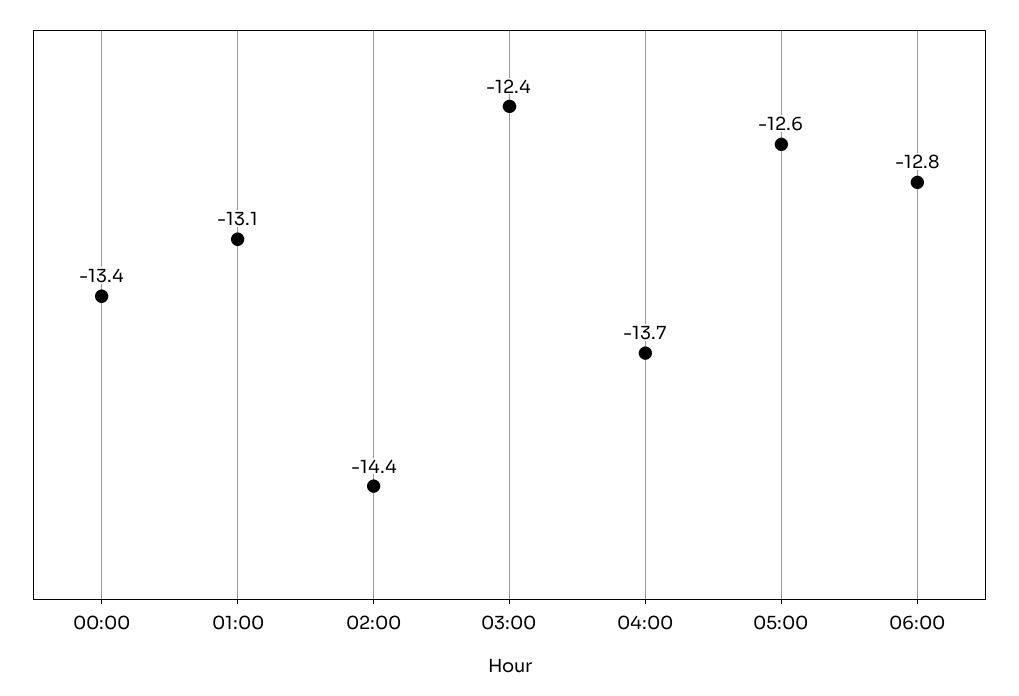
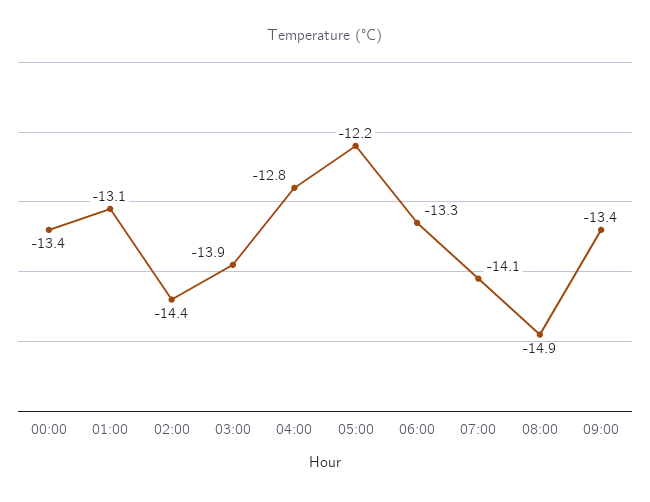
03:00: -12.4 -> -13.9
04:00: -13.7 -> -12.8
05:00: -12.6 -> -12.2
06:00: -12.8 -> -13.3
07:00: none -> -14.1
08:00: none -> -14.9
09:00: none -> -13.4

